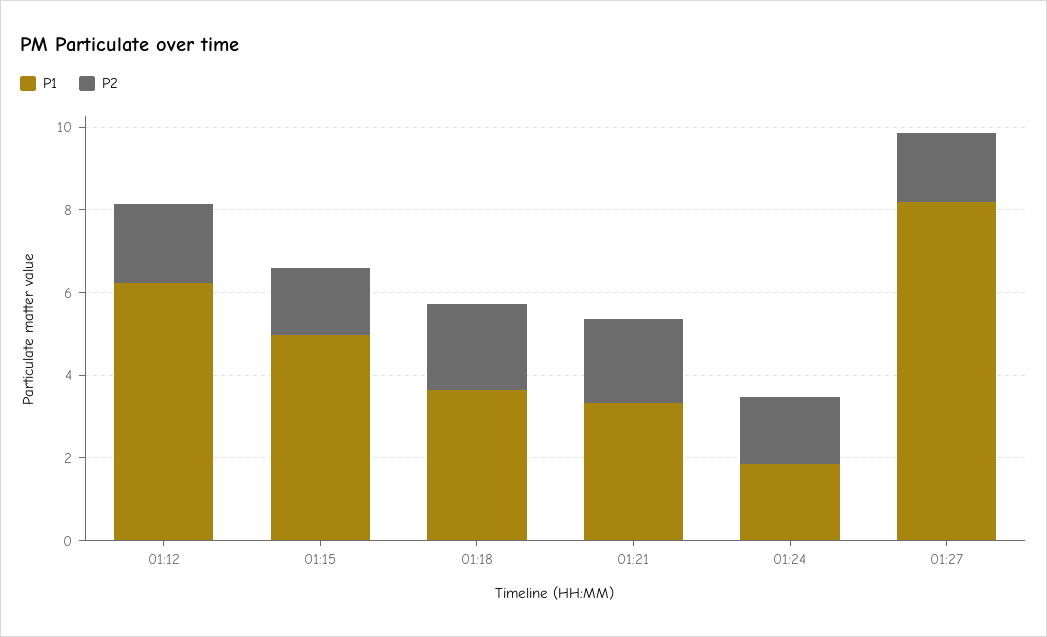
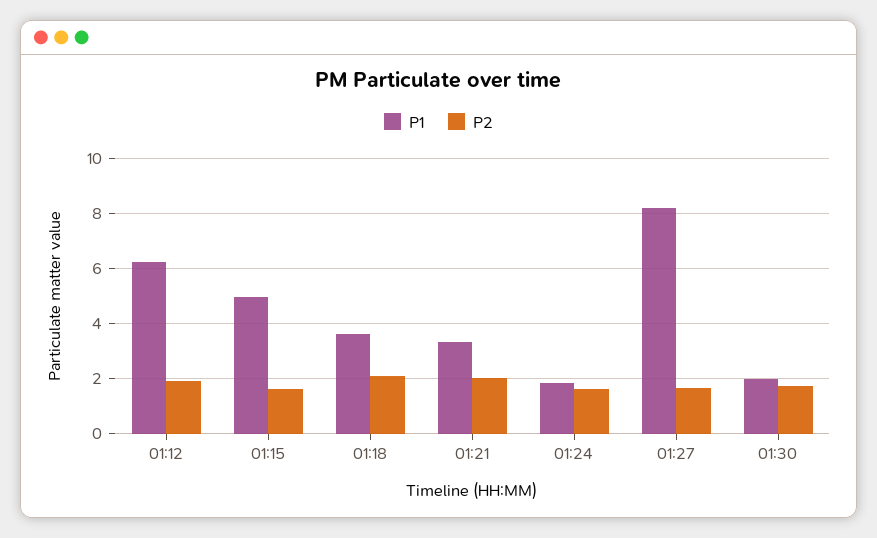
P1, 01:30: none -> 2
P2, 01:30: none -> 1.75

